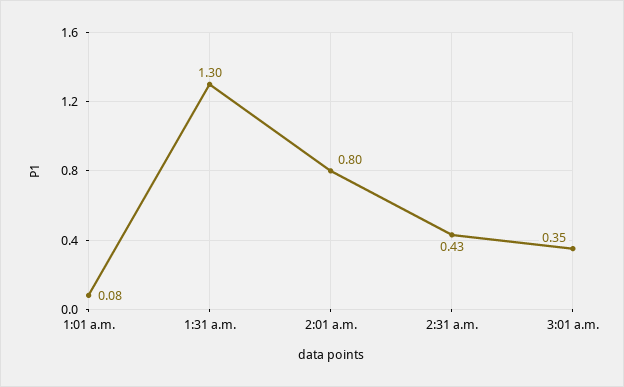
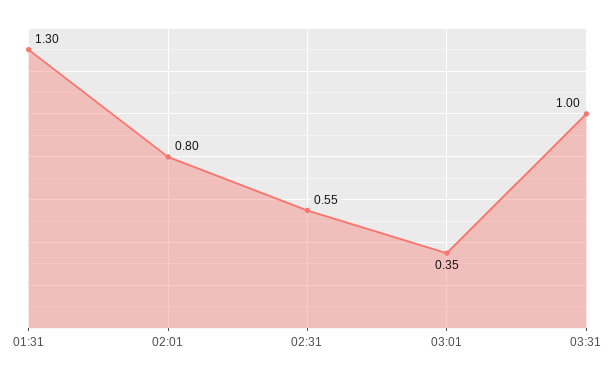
1:01 a.m.: 0.08 -> none
2:31 a.m.: 0.43 -> 0.55
03:31: none -> 1

